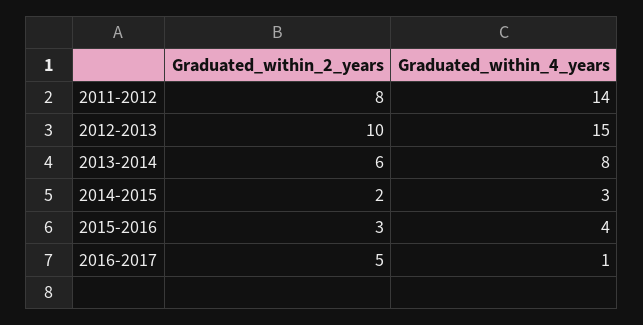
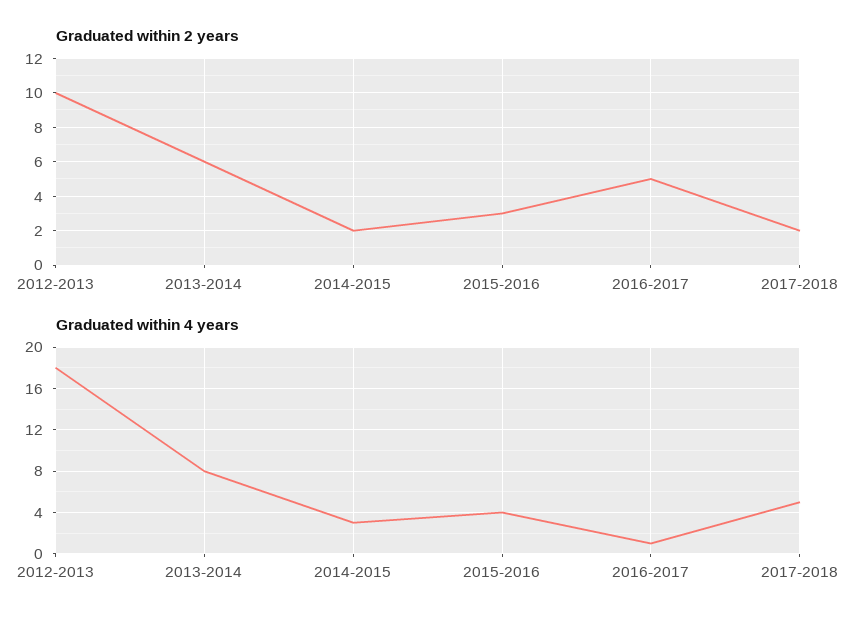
Graduated_within_2_years, 2011-2012: 8 -> none
Graduated_within_4_years, 2011-2012: 14 -> none
Graduated_within_4_years, 2012-2013: 15 -> 18
Graduated_within_2_years, 2017-2018: none -> 2
Graduated_within_4_years, 2017-2018: none -> 5

